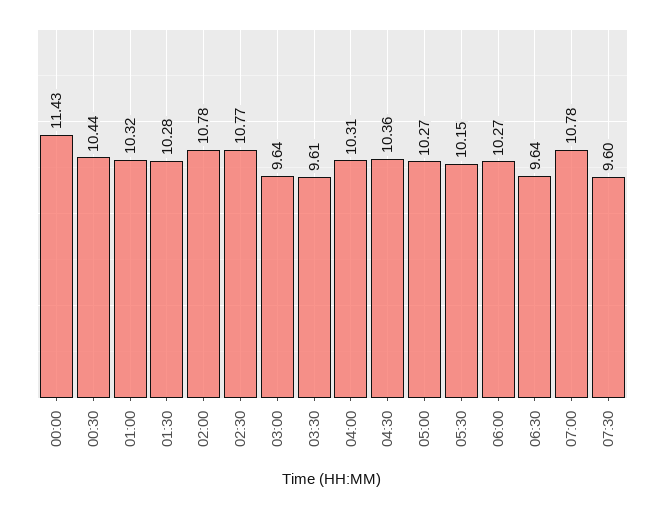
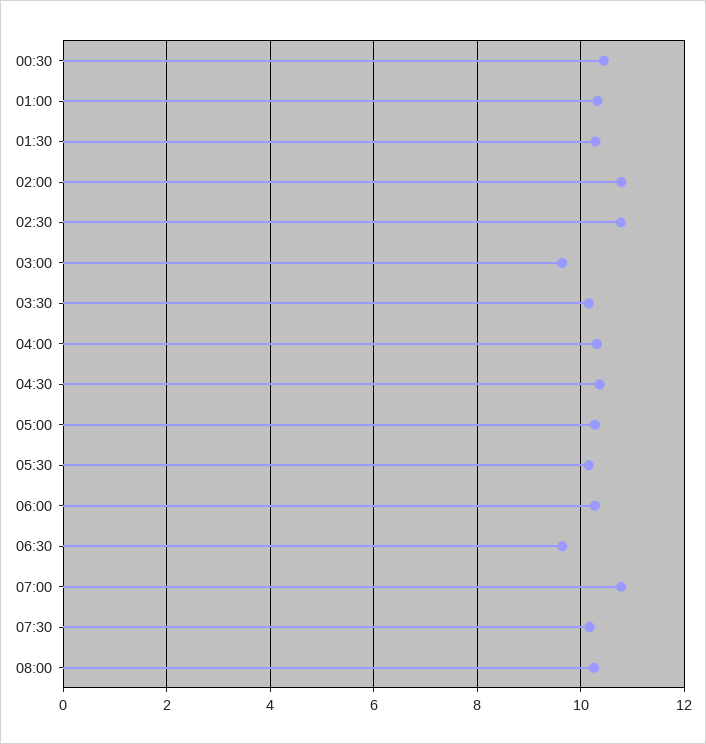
00:00: 11.43 -> none
03:30: 9.61 -> 10.2
07:30: 9.6 -> 10.2
08:00: none -> 10.2

